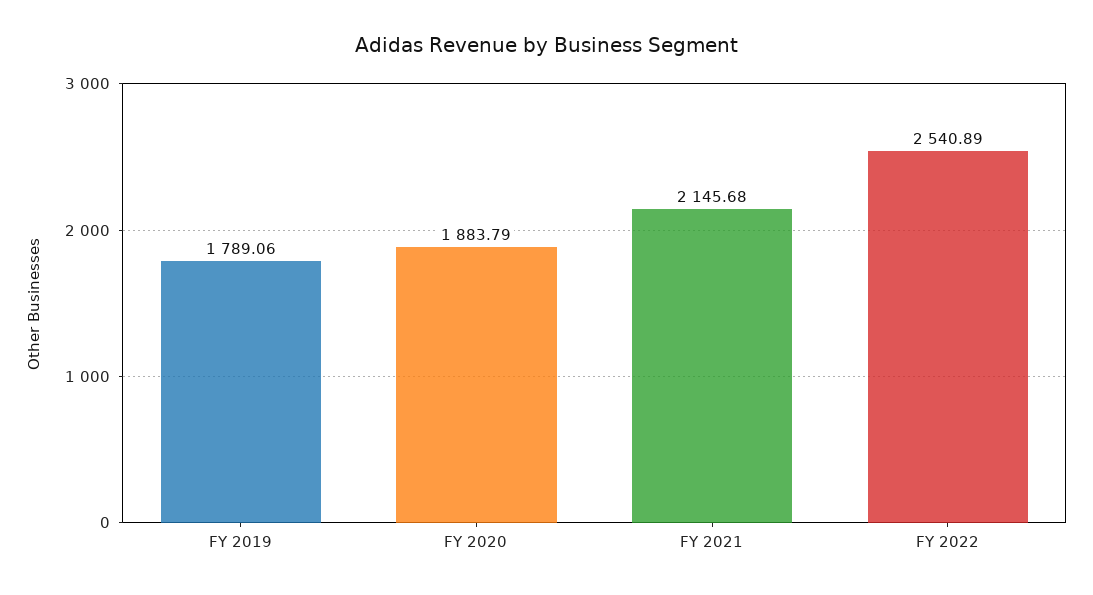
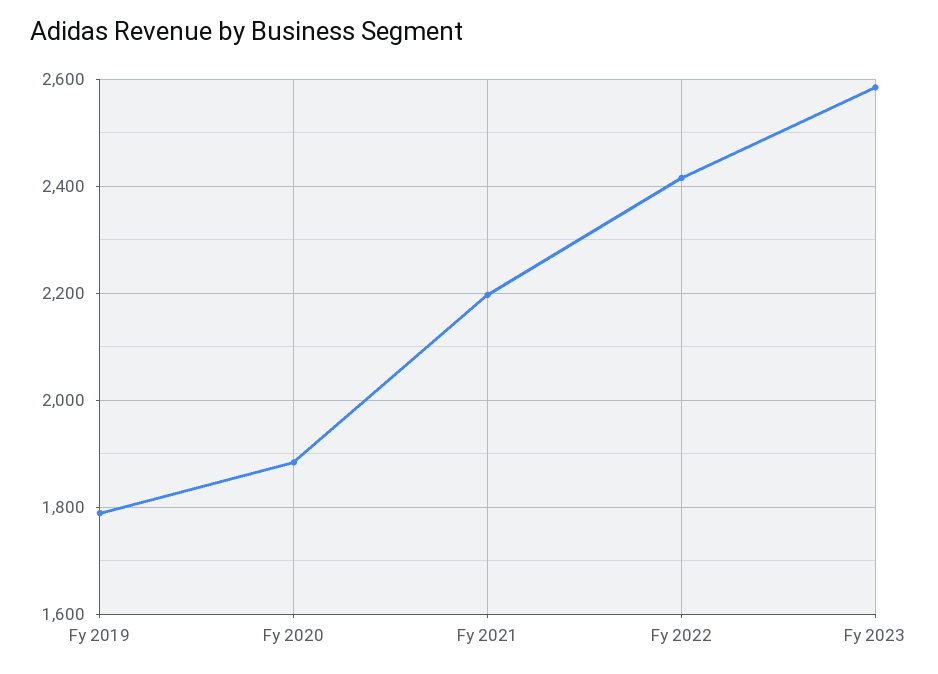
FY 2021: 2145.68 -> 2200
FY 2022: 2540.89 -> 2420
Fy 2023: none -> 2580

